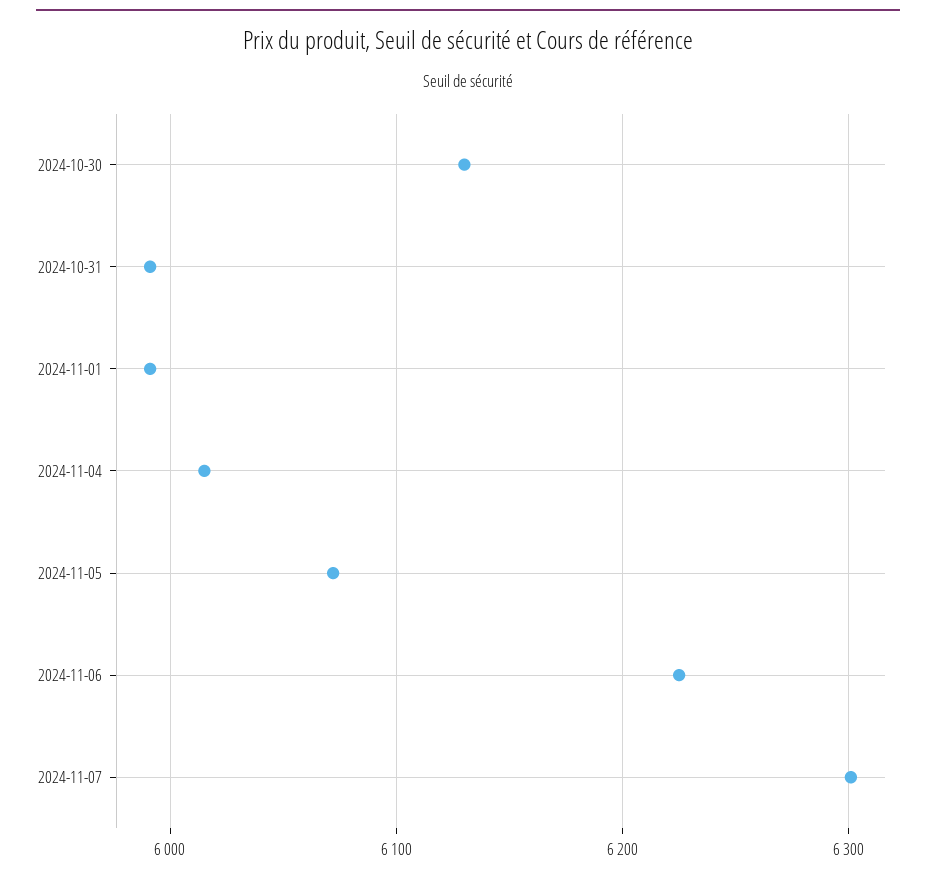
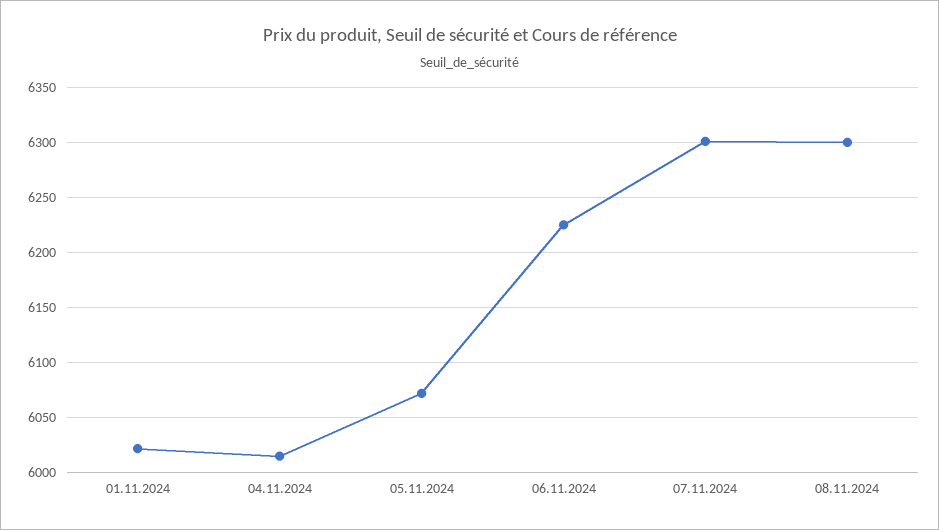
2024-10-30: 6130 -> none
2024-10-31: 5990 -> none
2024-11-01: 5990 -> 6020
08.11.2024: none -> 6300

